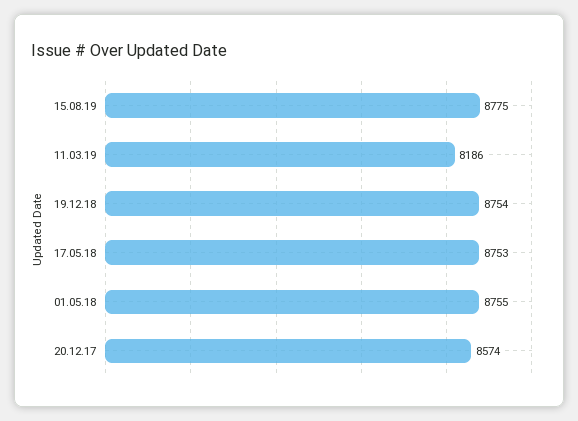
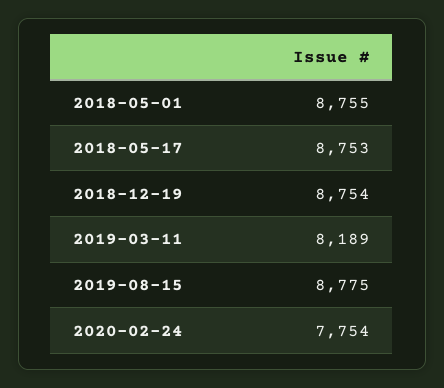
11.03.19: 8186 -> 8189
20.12.17: 8574 -> none
2020-02-24: none -> 7754

